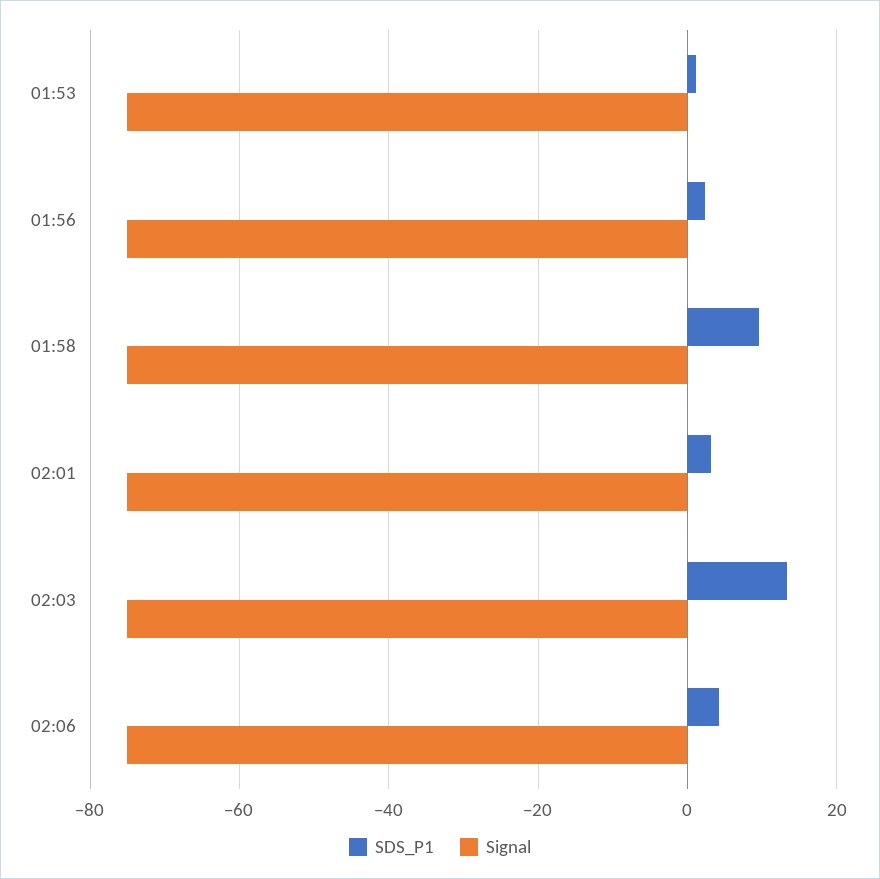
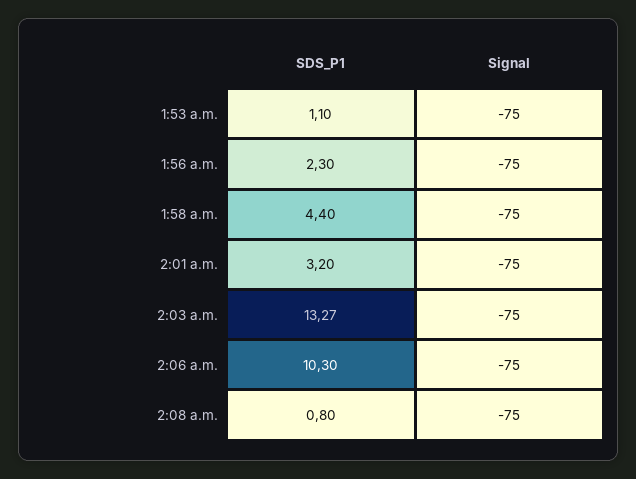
SDS_P1, 01:58: 10 -> 4.4
SDS_P1, 02:06: 4 -> 10.3
SDS_P1, 2:08 a.m.: none -> 0.8
Signal, 2:08 a.m.: none -> -75

